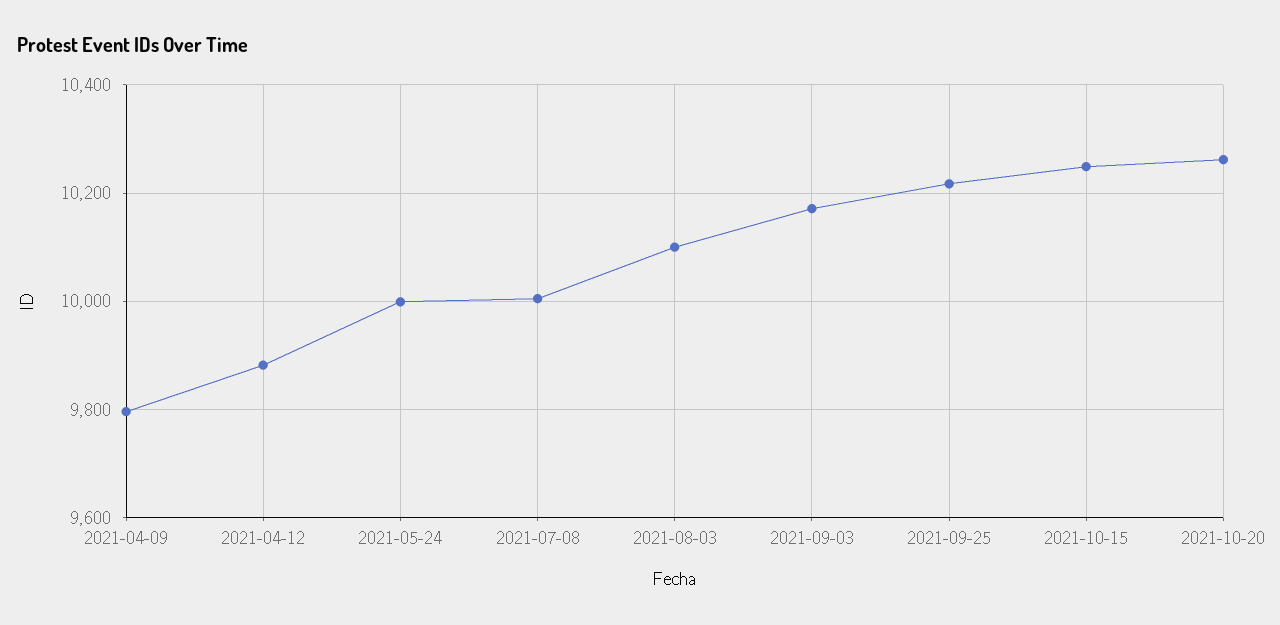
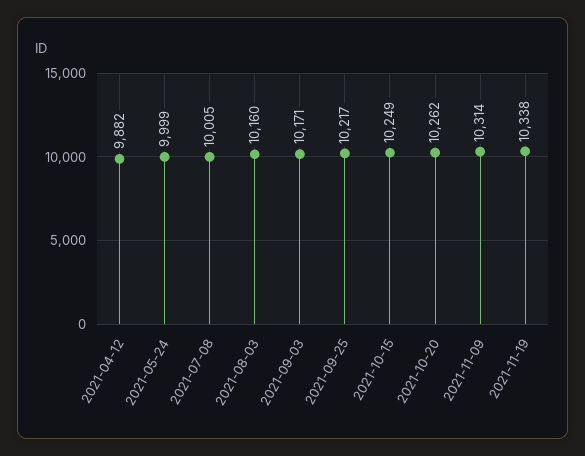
2021-04-09: 9800 -> none
2021-08-03: 10100 -> 10160
2021-11-09: none -> 10314
2021-11-19: none -> 10338

